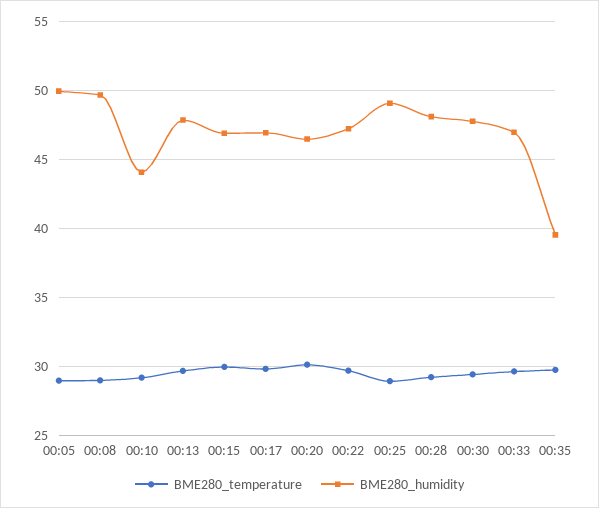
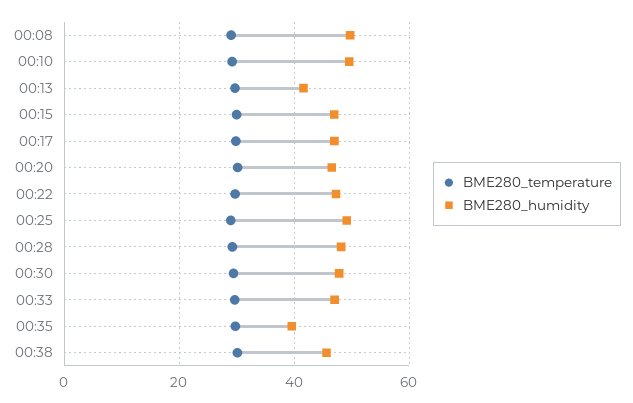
BME280_temperature, 00:05: 29 -> none
BME280_humidity, 00:05: 50 -> none
BME280_humidity, 00:10: 44 -> 50
BME280_humidity, 00:13: 48 -> 42
BME280_temperature, 00:38: none -> 30
BME280_humidity, 00:38: none -> 46

